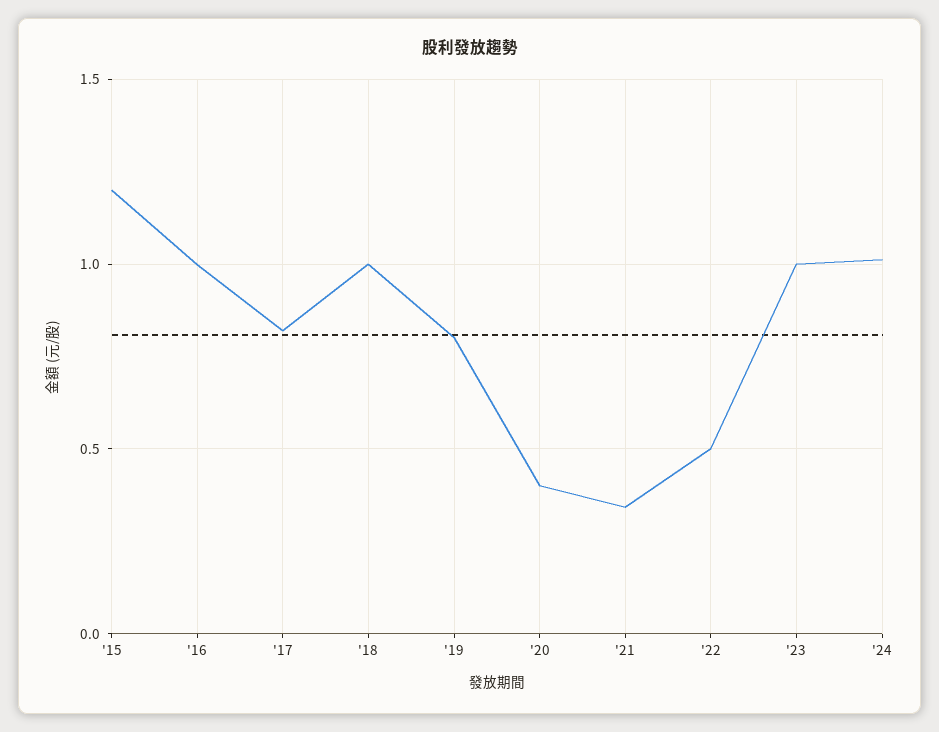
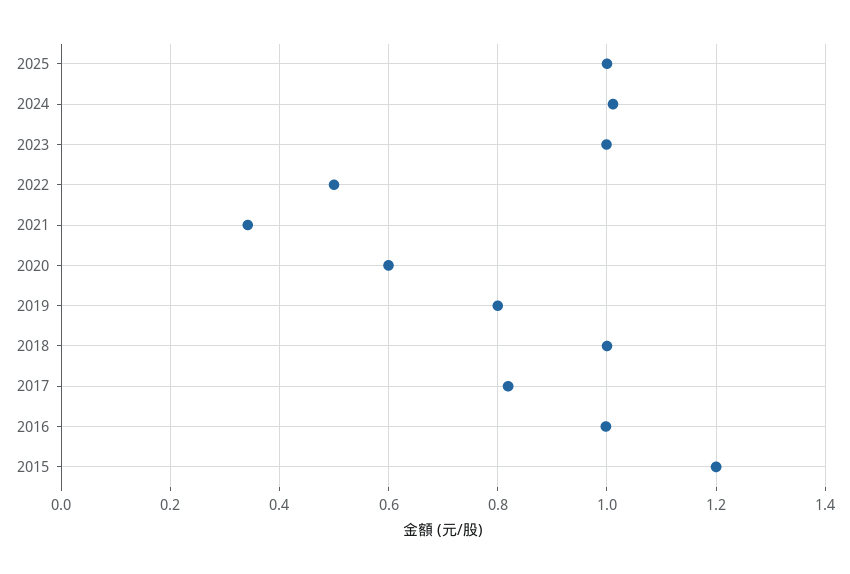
'20: 0.4 -> 0.6
2025: none -> 1

